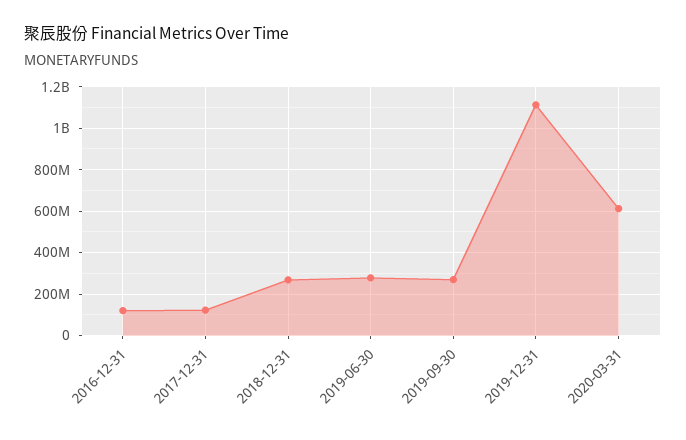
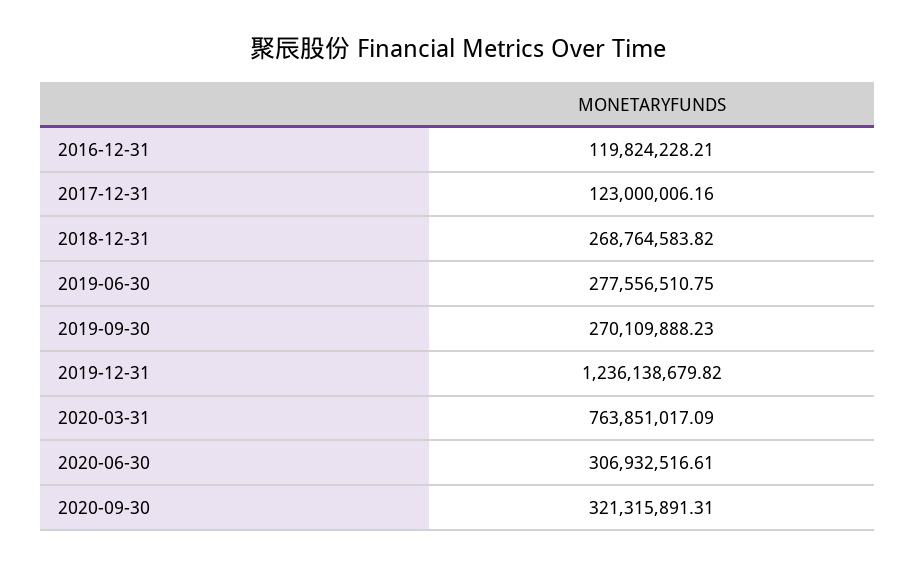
2019-12-31: 1100000000 -> 1236138679.82
2020-03-31: 600000000 -> 763851017.09
2020-06-30: none -> 306932516.61
2020-09-30: none -> 321315891.31

